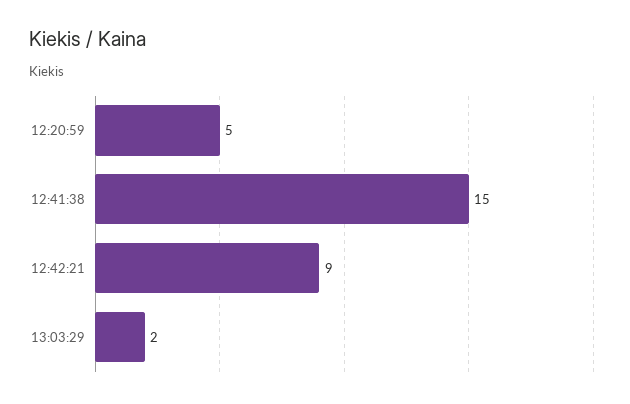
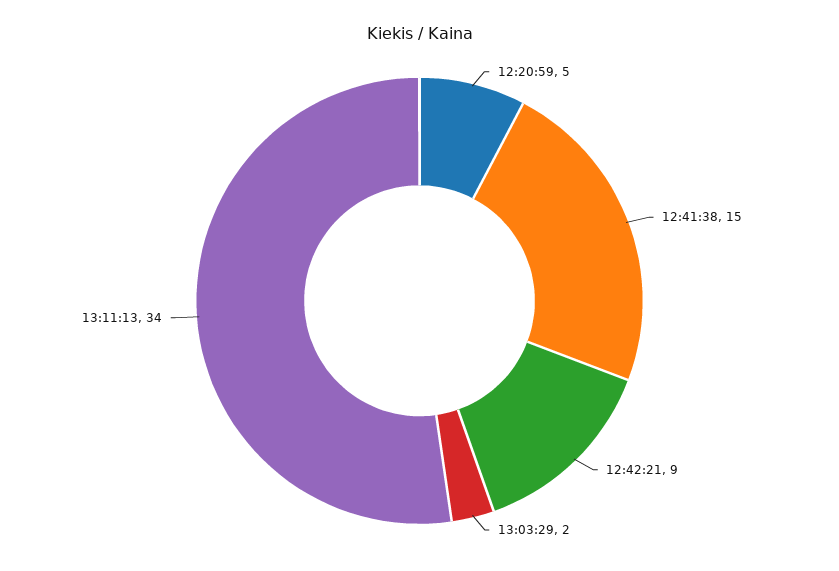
13:11:13: none -> 34

